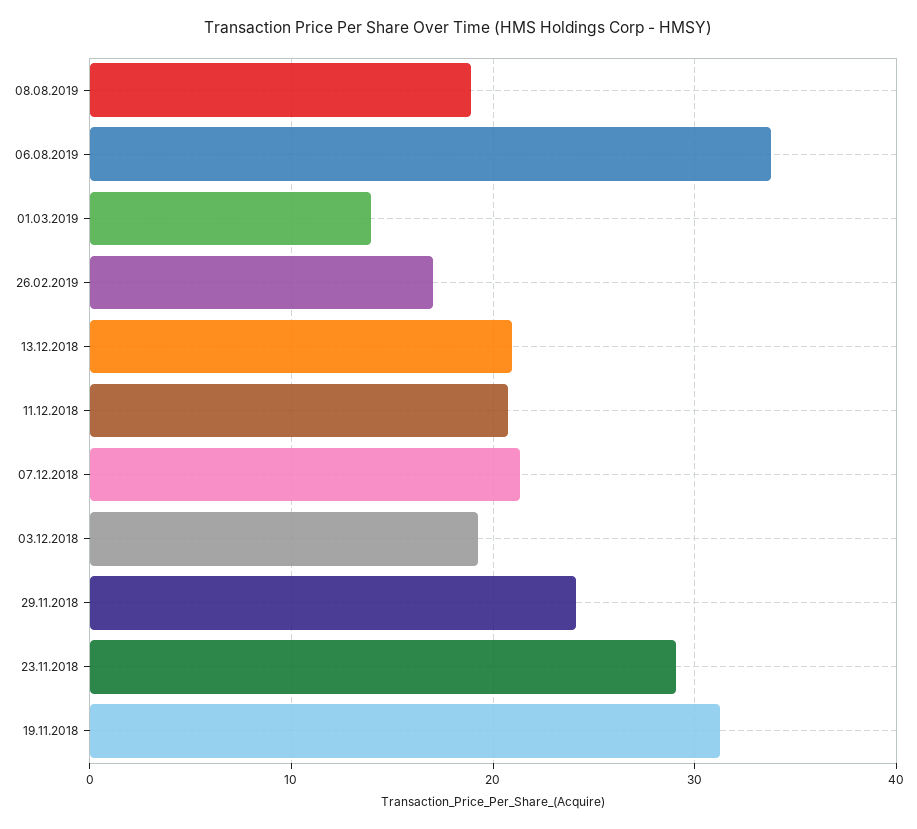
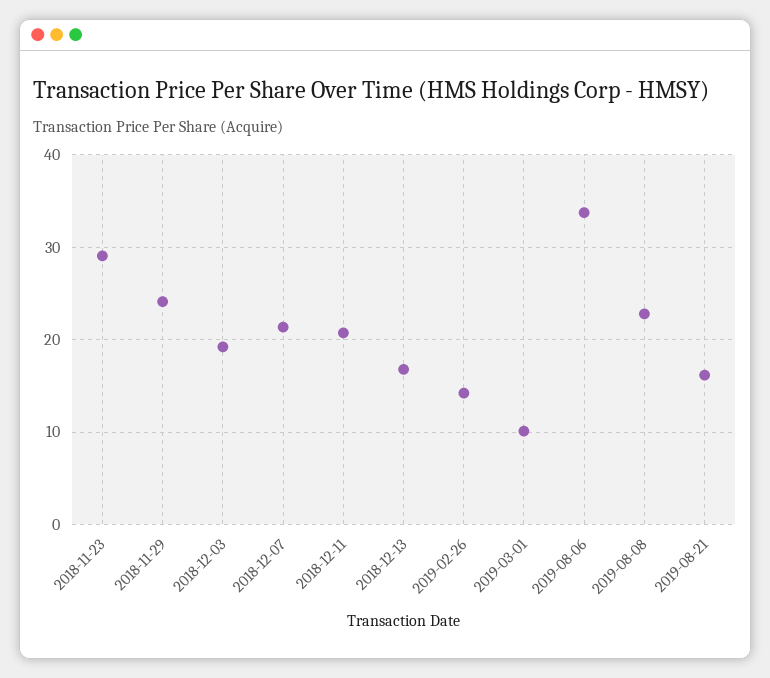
08.08.2019: 19 -> 23
01.03.2019: 14 -> 10
26.02.2019: 17 -> 14
13.12.2018: 21 -> 17
19.11.2018: 31 -> none
2019-08-21: none -> 16

